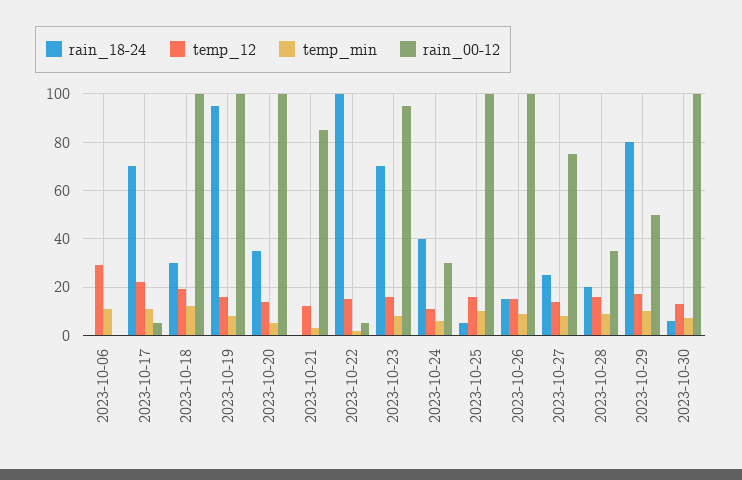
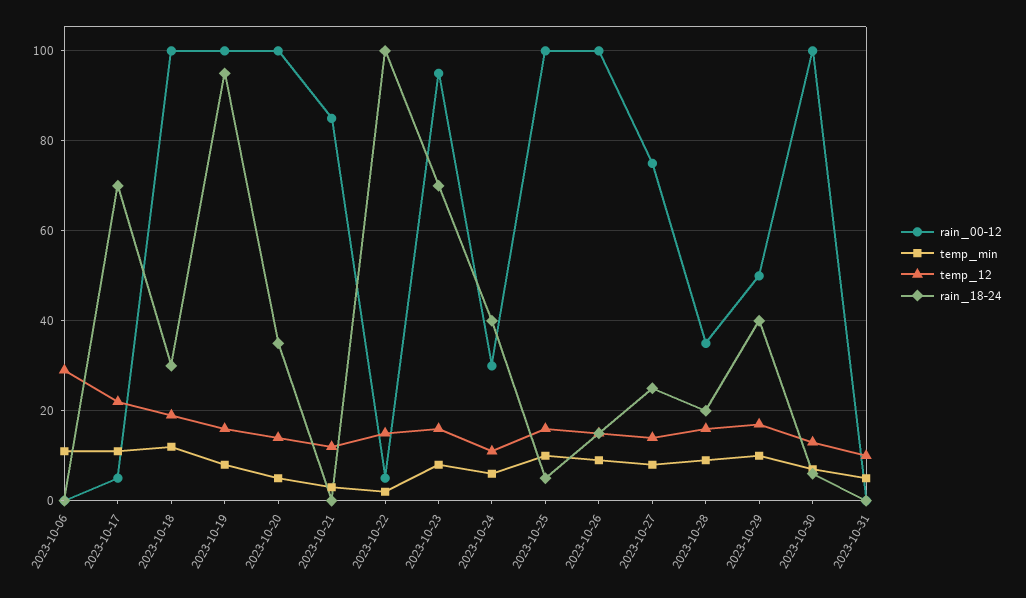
rain_18-24, 2023-10-29: 80 -> 40
rain_00-12, 2023-10-31: none -> 0
temp_min, 2023-10-31: none -> 5
temp_12, 2023-10-31: none -> 10
rain_18-24, 2023-10-31: none -> 0

